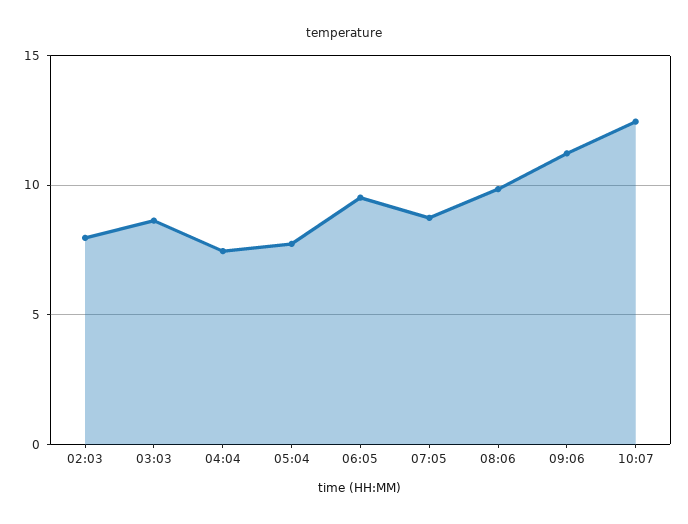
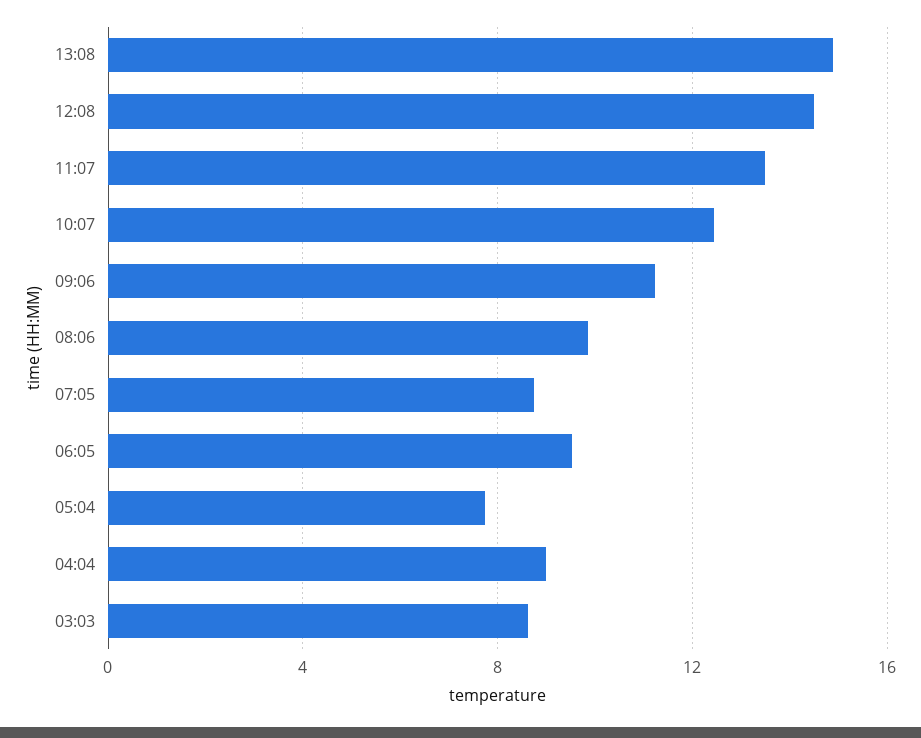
02:03: 8 -> none
04:04: 7.5 -> 9
13:08: none -> 15
12:08: none -> 14.5
11:07: none -> 13.5

